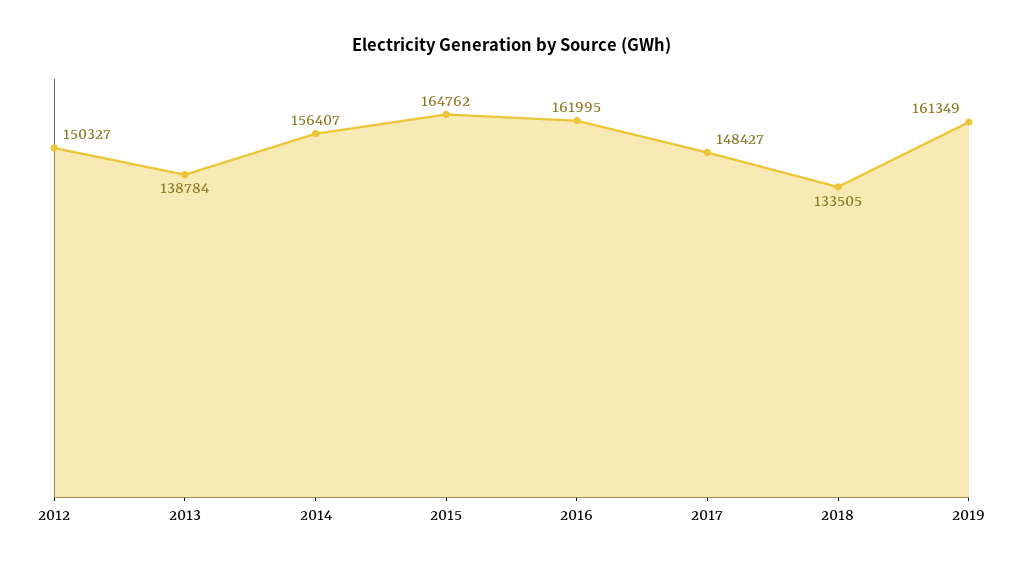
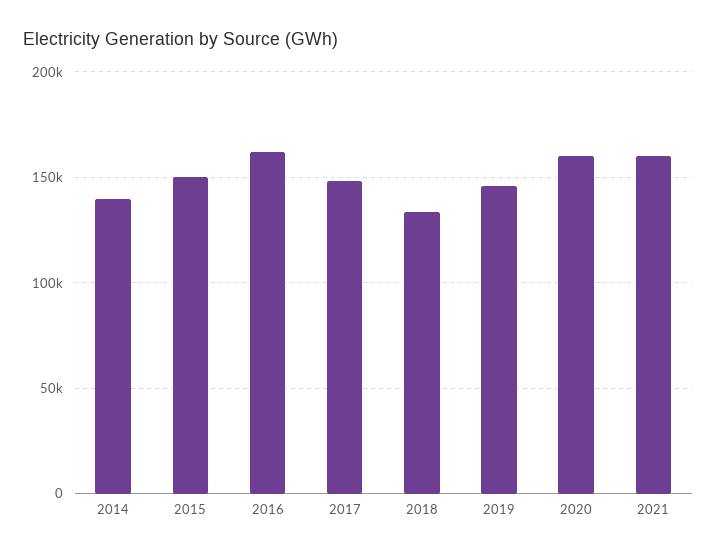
2012: 150327 -> none
2013: 138784 -> none
2014: 156407 -> 140000
2015: 164762 -> 150000
2019: 161349 -> 145000
2020: none -> 160000
2021: none -> 160000

